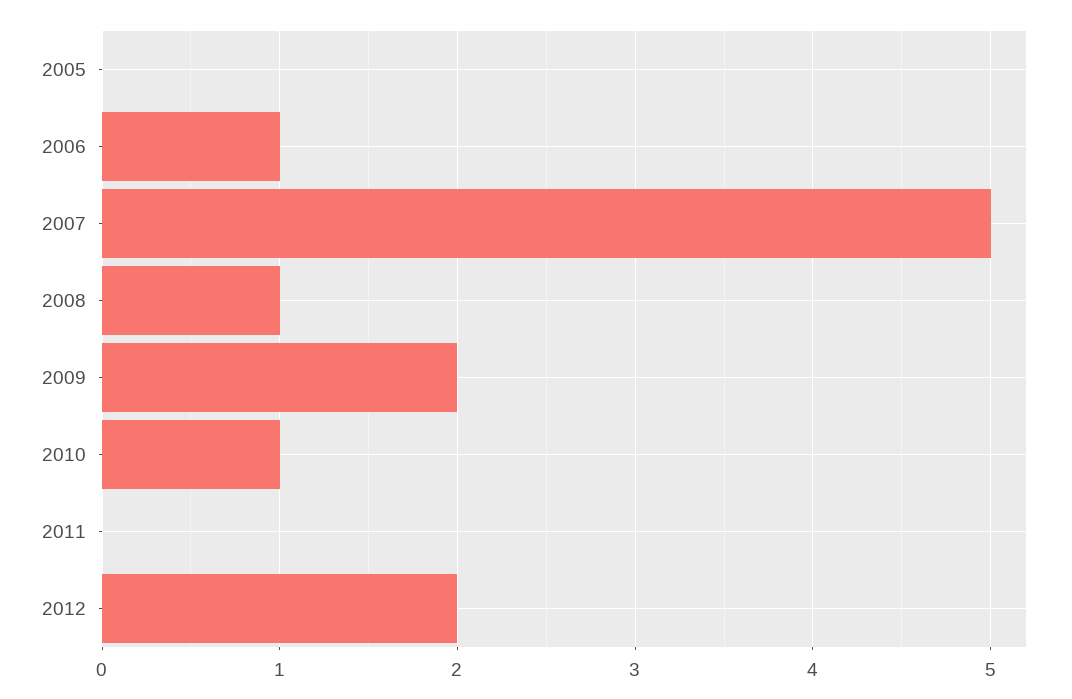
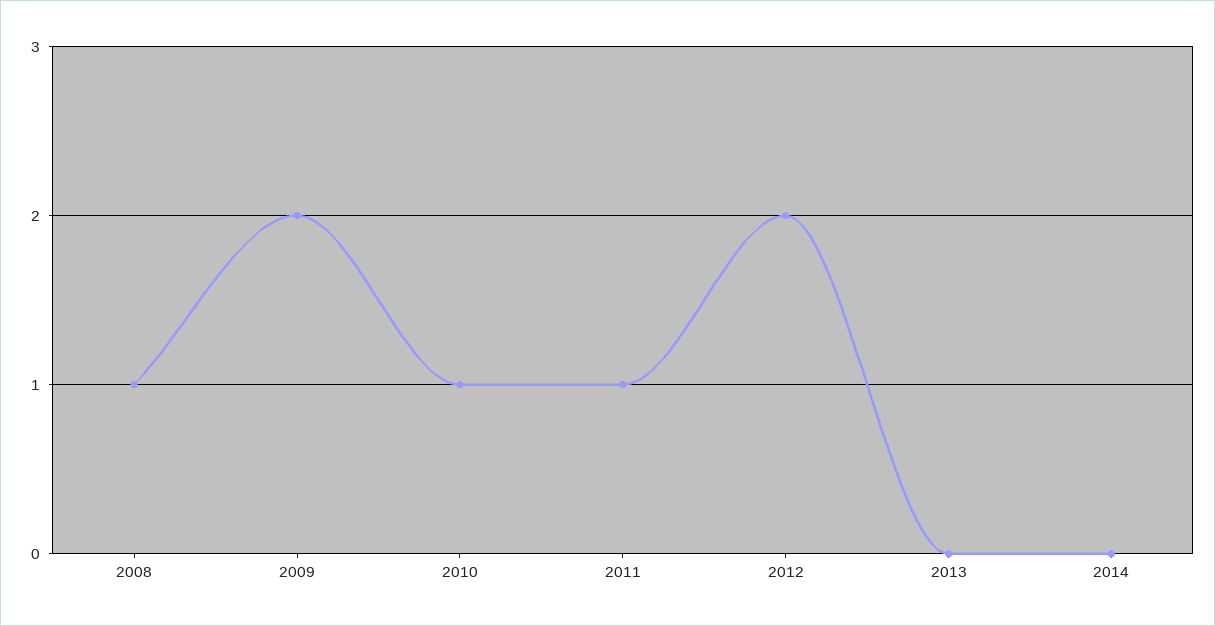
2005: 0 -> none
2006: 1 -> none
2007: 5 -> none
2011: 0 -> 1
2013: none -> 0
2014: none -> 0

